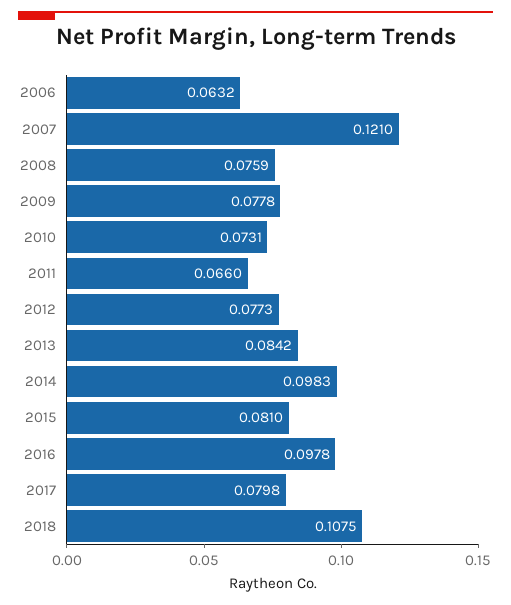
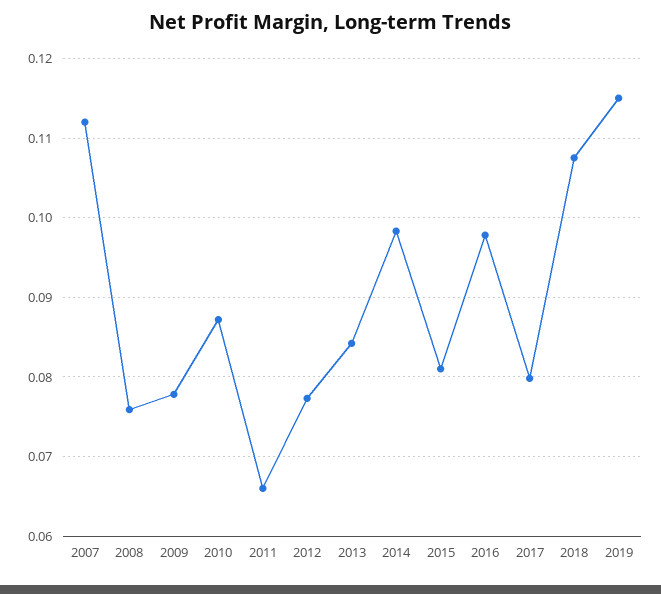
2006: 0.0632 -> none
2007: 0.121 -> 0.112
2010: 0.0731 -> 0.087
2019: none -> 0.115

